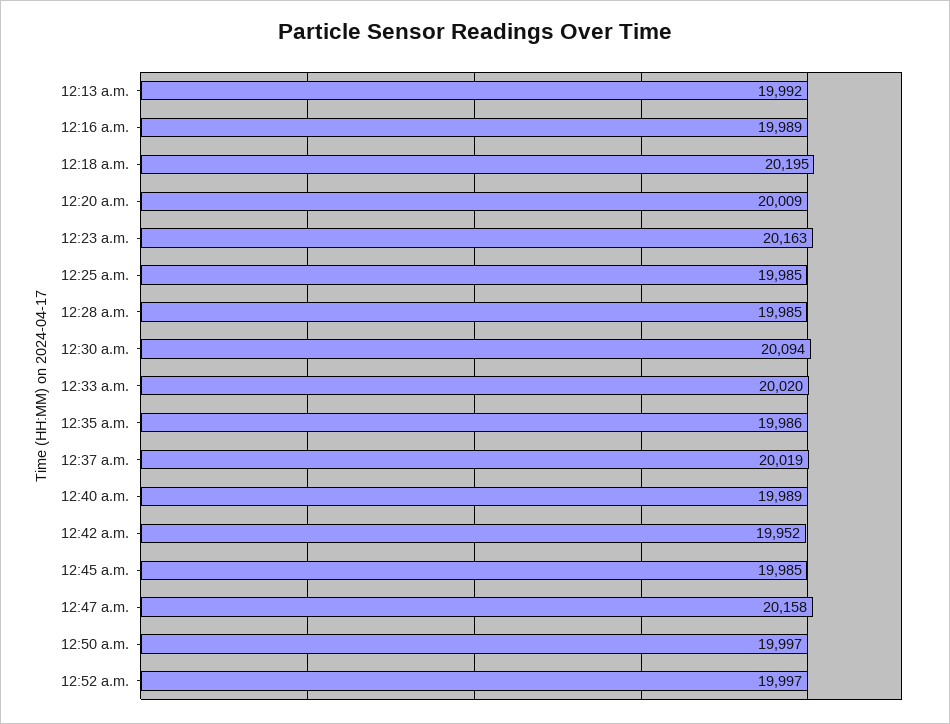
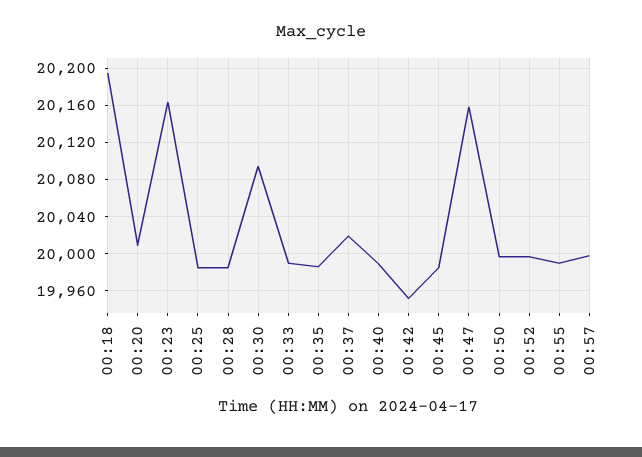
12:13 a.m.: 19992 -> none
12:16 a.m.: 19989 -> none
12:33 a.m.: 20020 -> 19990
00:55: none -> 19990
00:57: none -> 20000

